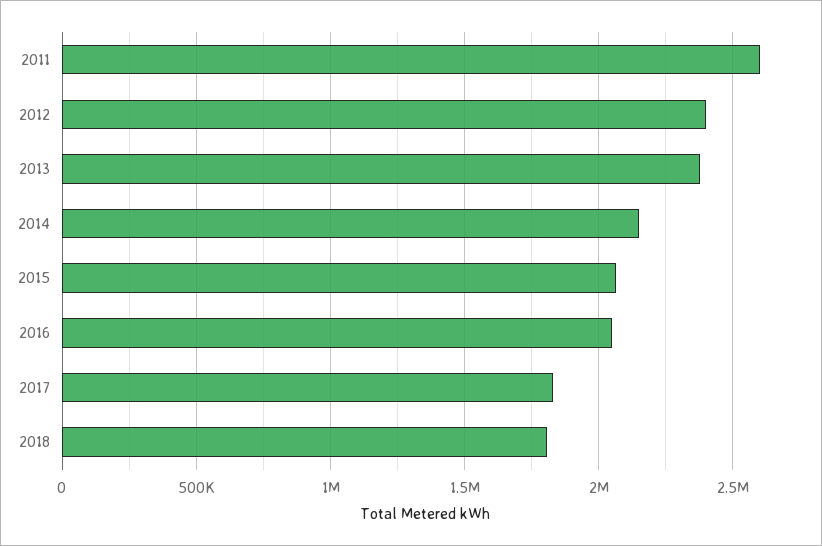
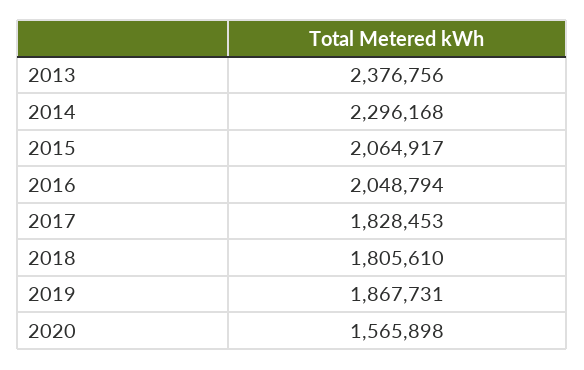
2011: 2600000 -> none
2012: 2400000 -> none
2014: 2150000 -> 2296168
2019: none -> 1867731
2020: none -> 1565898

